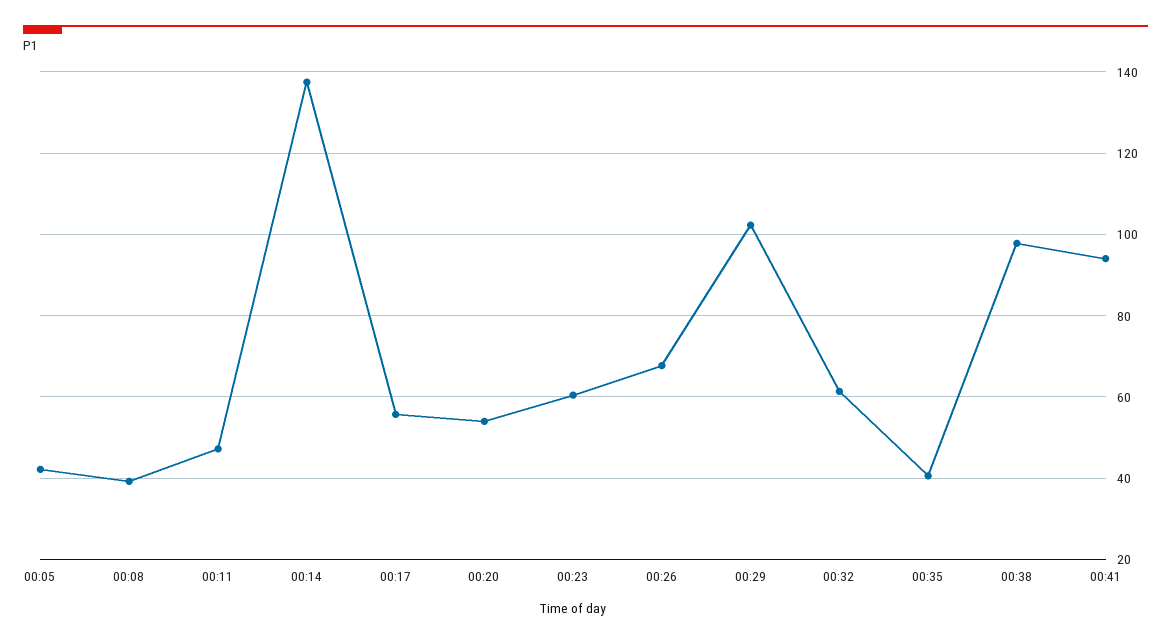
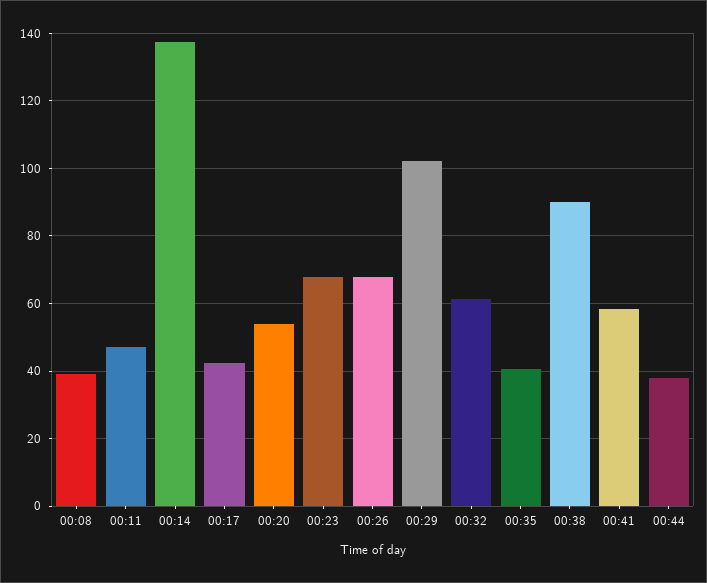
00:05: 42 -> none
00:17: 56 -> 42
00:23: 60 -> 68
00:38: 98 -> 90
00:41: 94 -> 58
00:44: none -> 38

